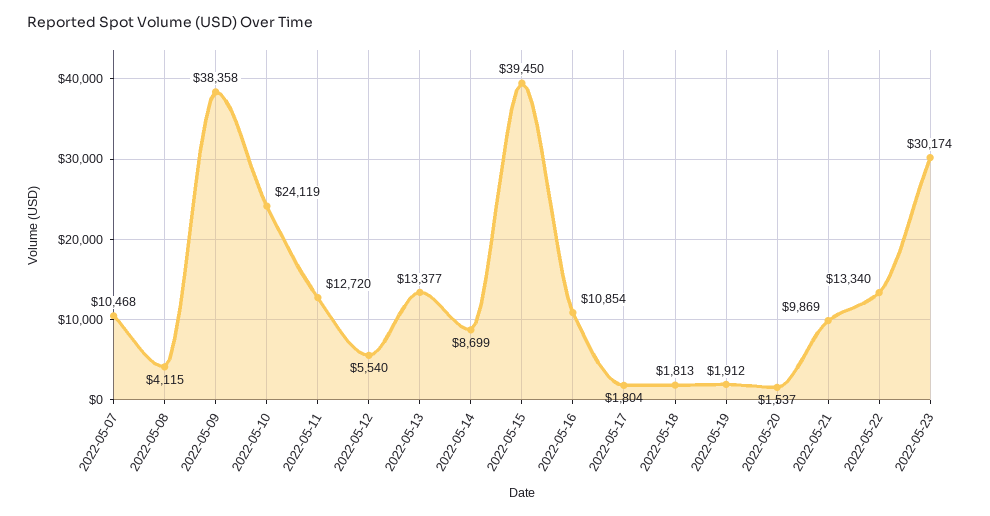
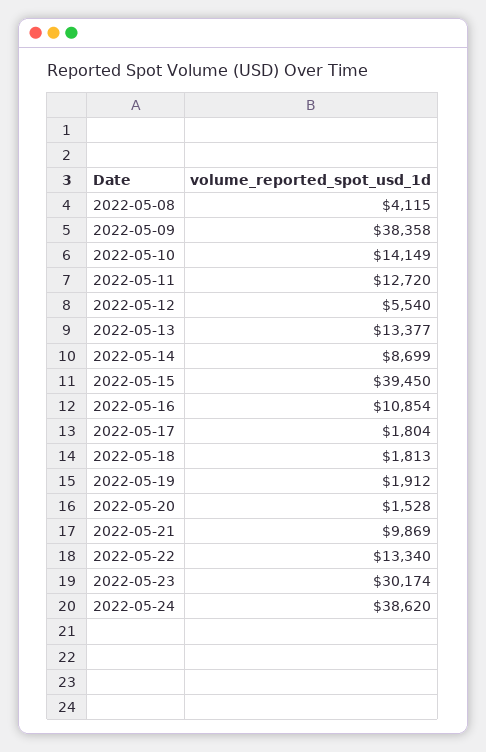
2022-05-07: 10468 -> none
2022-05-10: 24119 -> 14149
2022-05-20: 1537 -> 1528
2022-05-24: none -> 38620

